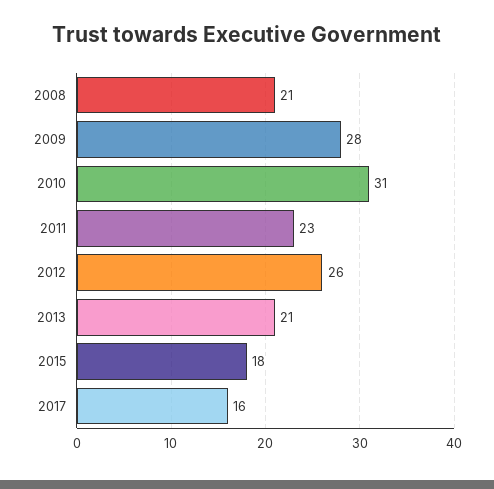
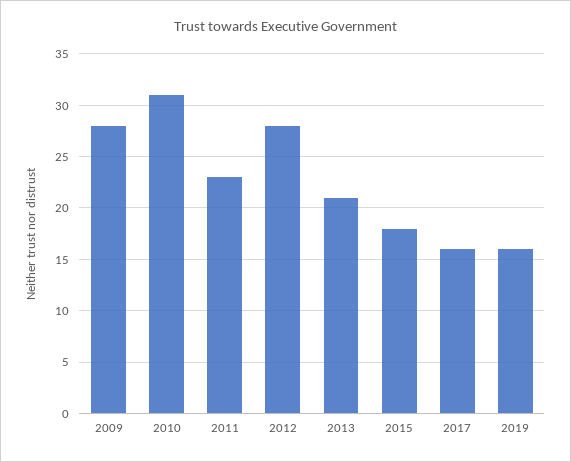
2008: 21 -> none
2012: 26 -> 28
2019: none -> 16

